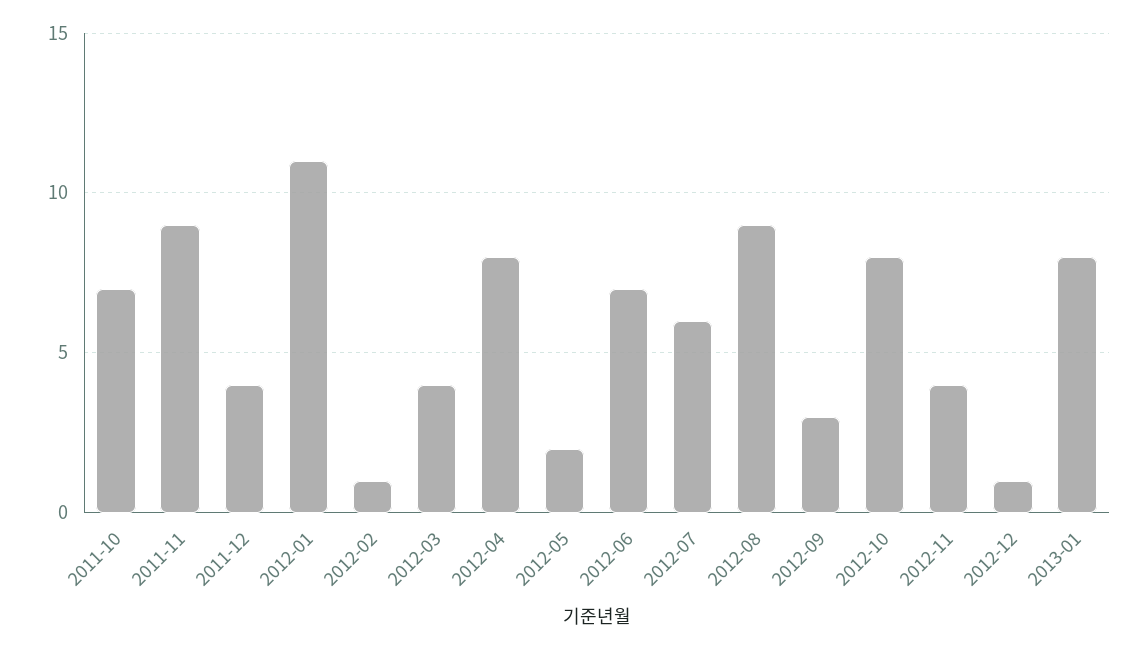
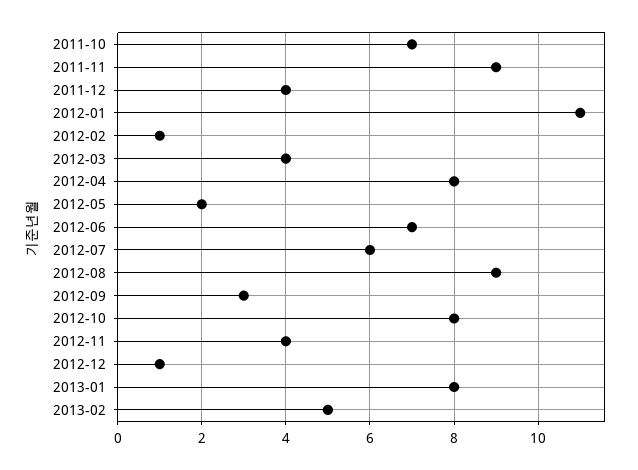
2013-02: none -> 5

